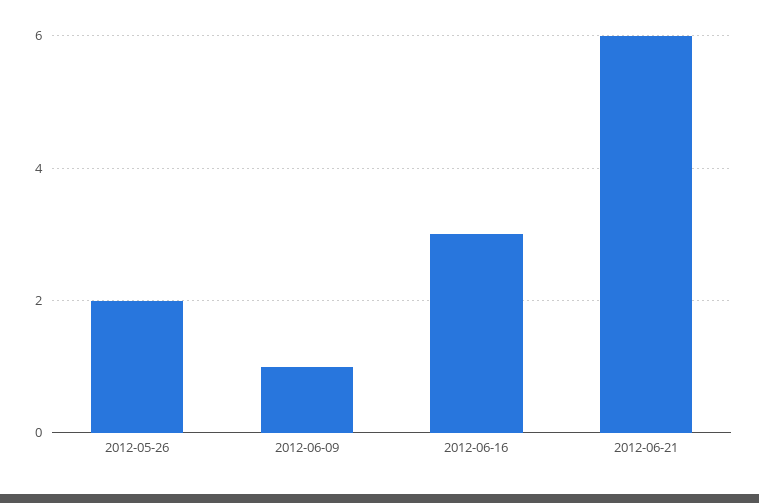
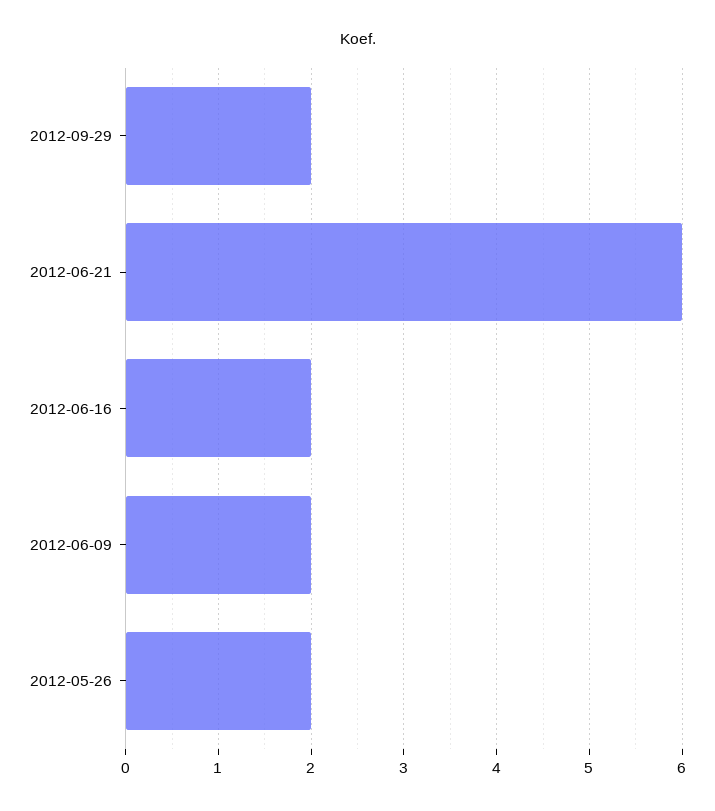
2012-06-09: 1 -> 2
2012-06-16: 3 -> 2
2012-09-29: none -> 2

